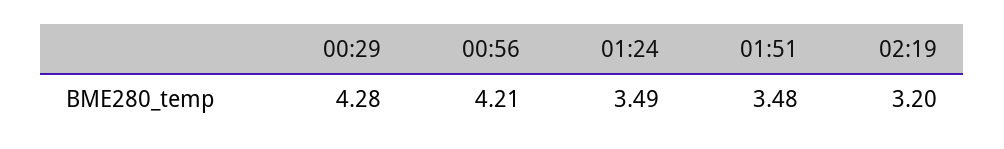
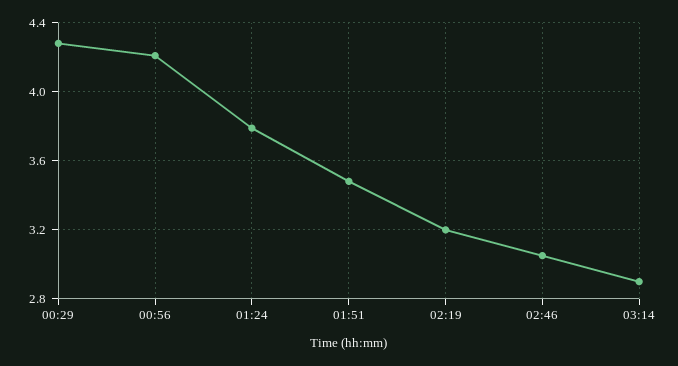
01:24: 3.49 -> 3.8
02:46: none -> 3.05
03:14: none -> 2.9

